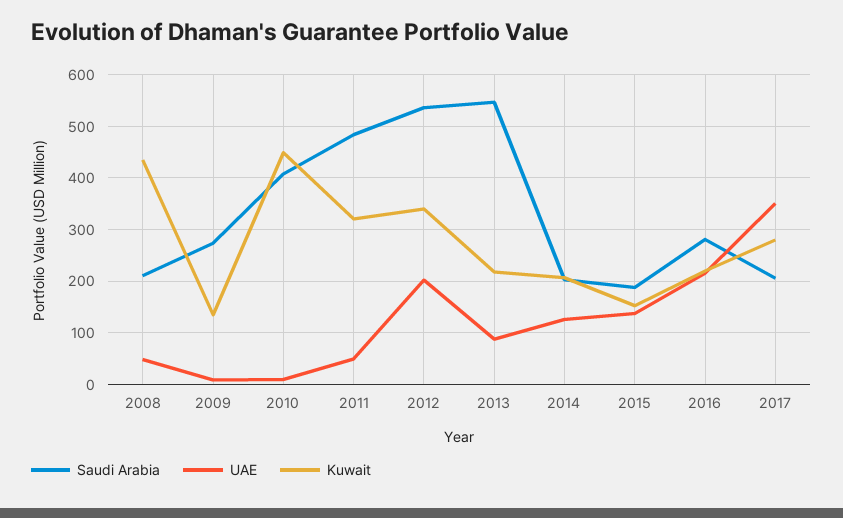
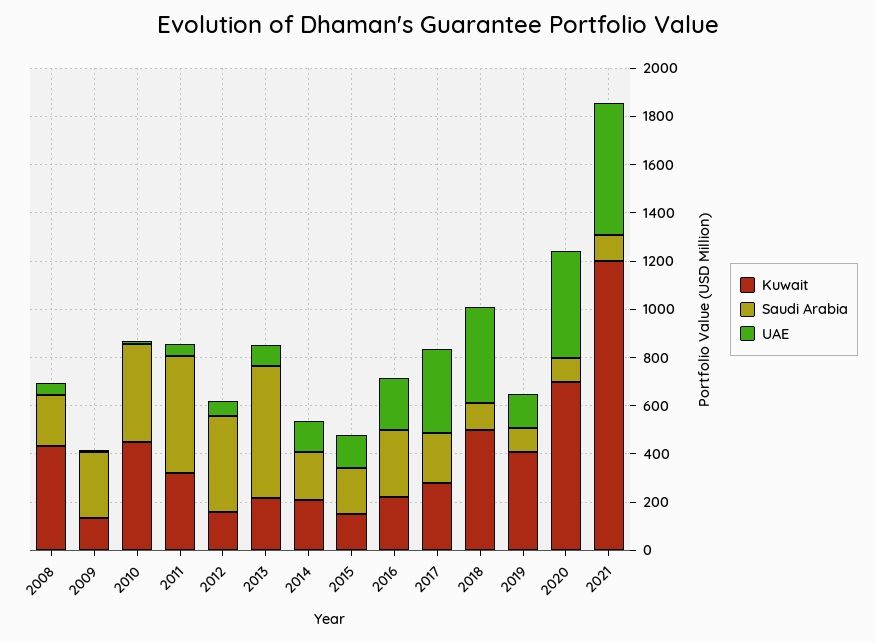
Saudi Arabia, 2012: 540 -> 400
UAE, 2012: 200 -> 50
Kuwait, 2012: 340 -> 150
Kuwait, 2018: none -> 500
Saudi Arabia, 2018: none -> 100
UAE, 2018: none -> 400
Kuwait, 2019: none -> 400
Saudi Arabia, 2019: none -> 100
UAE, 2019: none -> 150
Kuwait, 2020: none -> 700
Saudi Arabia, 2020: none -> 100
UAE, 2020: none -> 450
Kuwait, 2021: none -> 1200
Saudi Arabia, 2021: none -> 100
UAE, 2021: none -> 550

